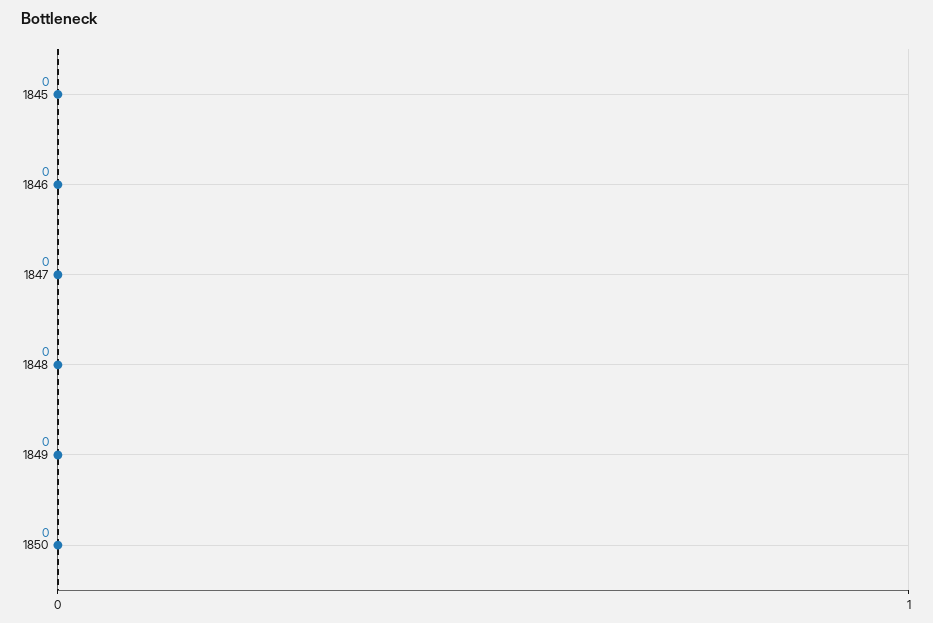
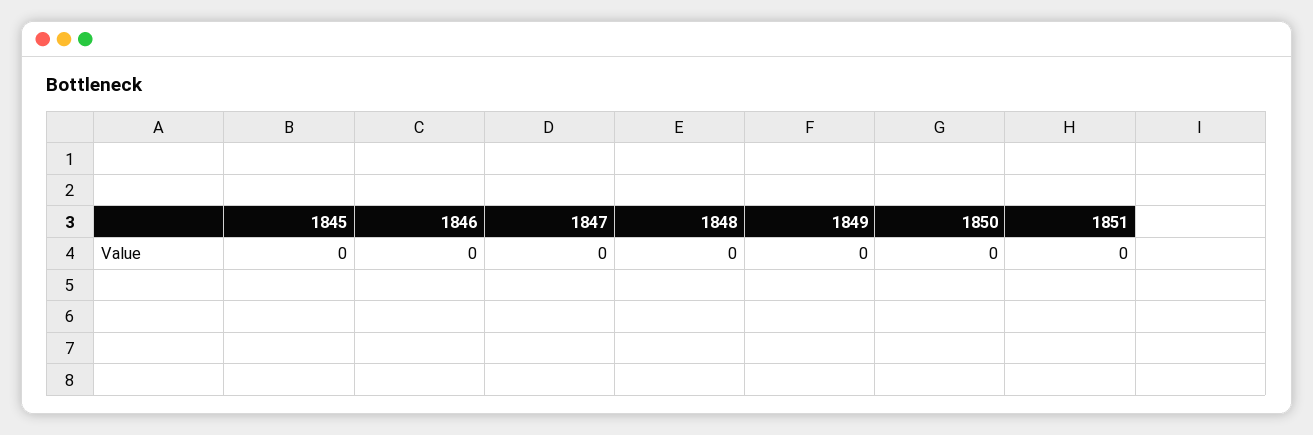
1851: none -> 0

